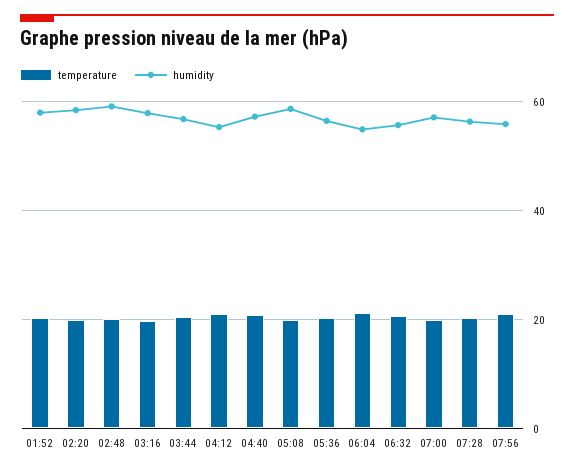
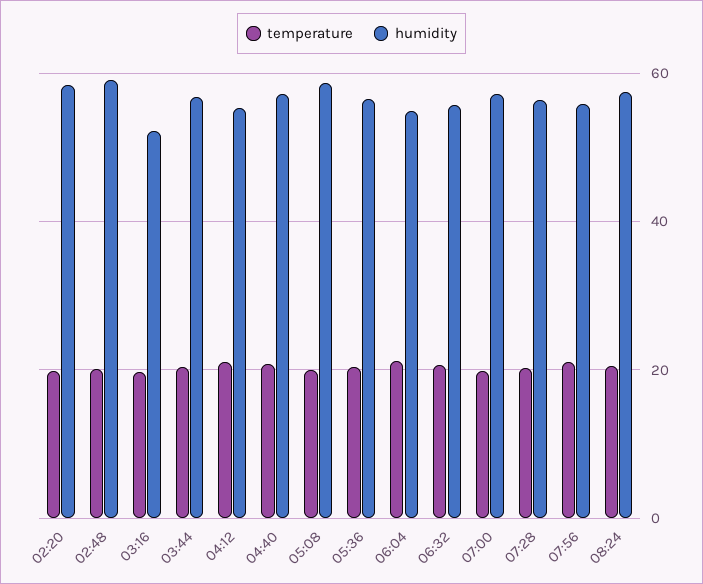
temperature, 01:52: 20 -> none
humidity, 01:52: 58 -> none
humidity, 03:16: 58 -> 52
temperature, 08:24: none -> 20
humidity, 08:24: none -> 58

